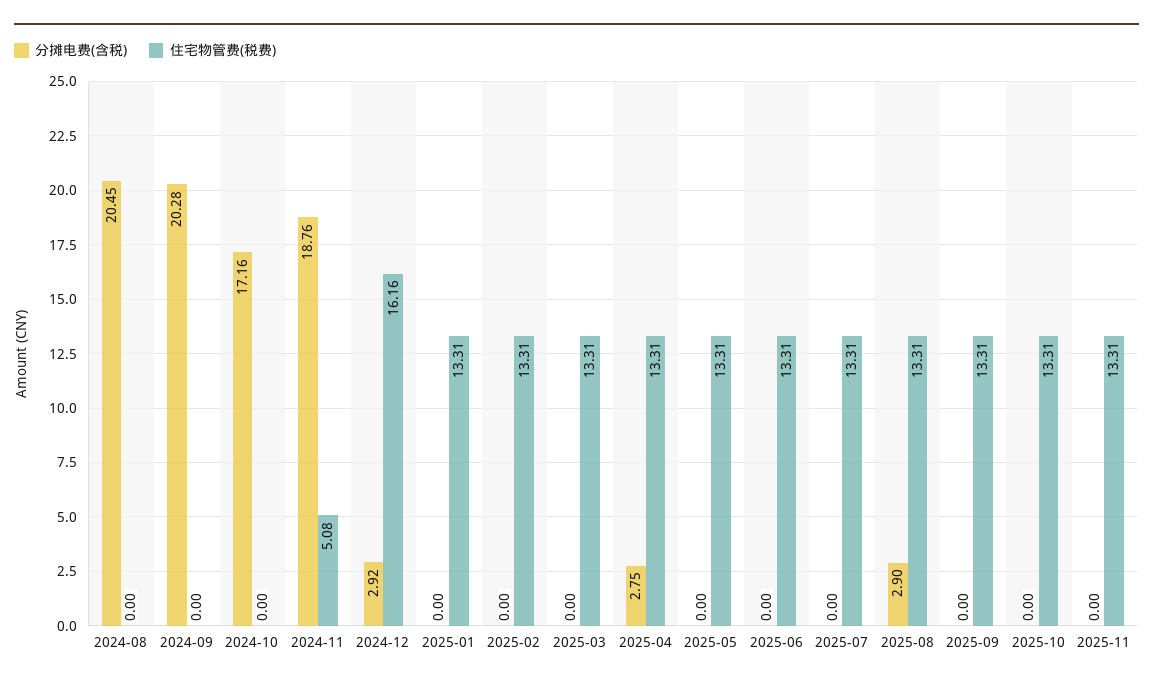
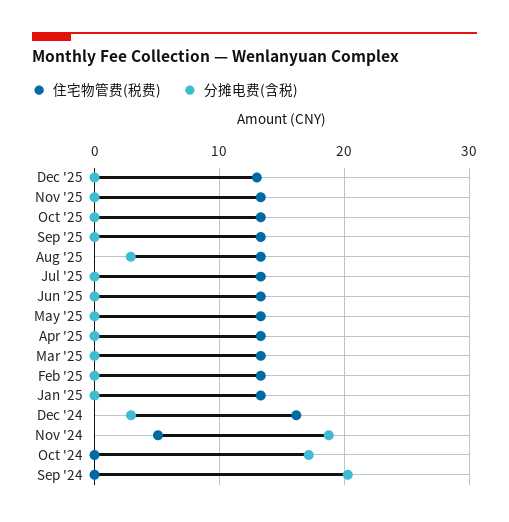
分摊电费(含税), 2024-08: 20.45 -> none
住宅物管费(税费), 2024-08: 0 -> none
分摊电费(含税), 2025-04: 2.75 -> 0
住宅物管费(税费), Dec '25: none -> 13
分摊电费(含税), Dec '25: none -> 0

